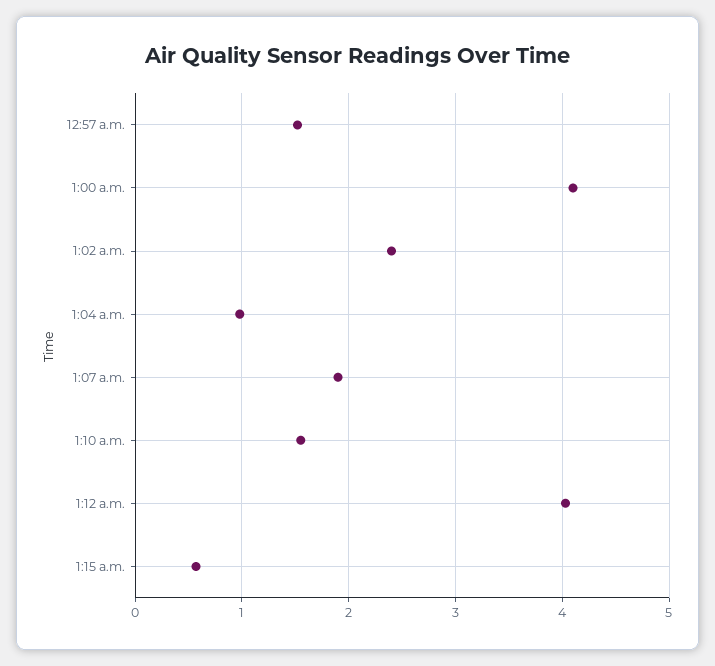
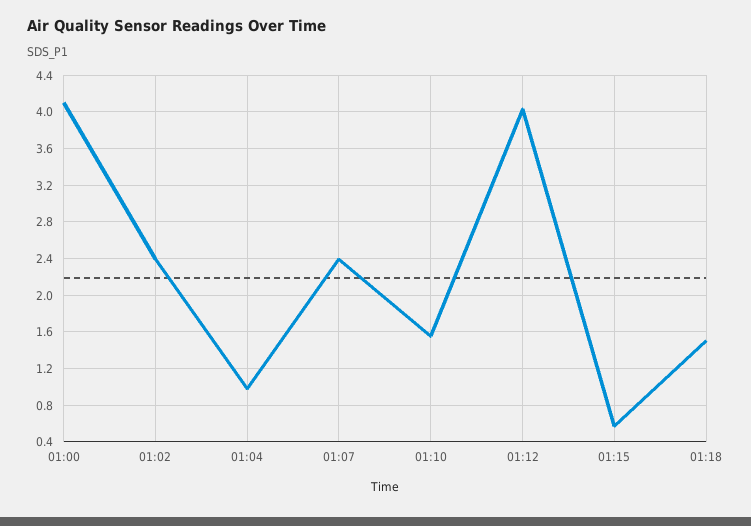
12:57 a.m.: 1.5 -> none
1:07 a.m.: 1.9 -> 2.4
01:18: none -> 1.5

